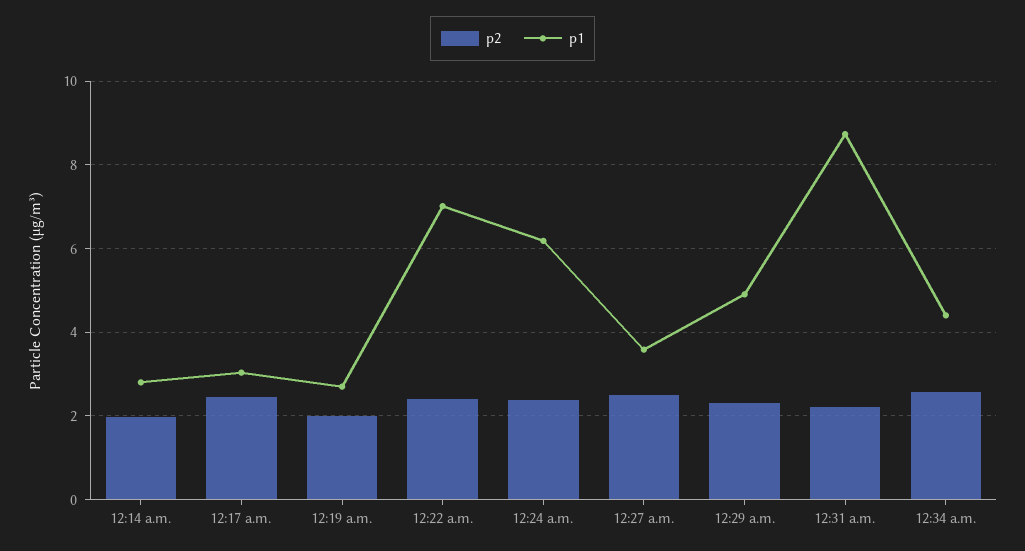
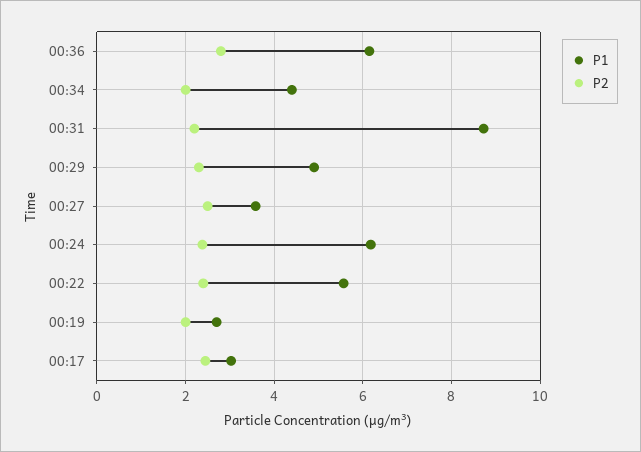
p2, 12:14 a.m.: 2 -> none
p1, 12:14 a.m.: 2.8 -> none
p1, 12:22 a.m.: 7 -> 5.6
p2, 12:34 a.m.: 2.6 -> 2
p1, 00:36: none -> 6.2
p2, 00:36: none -> 2.8

